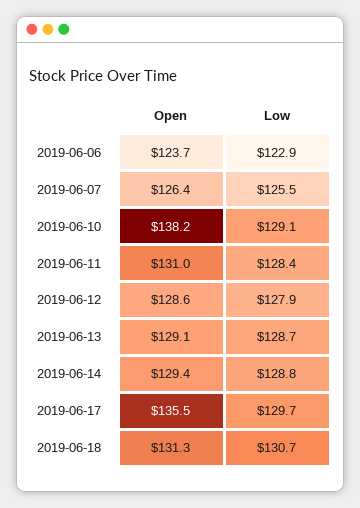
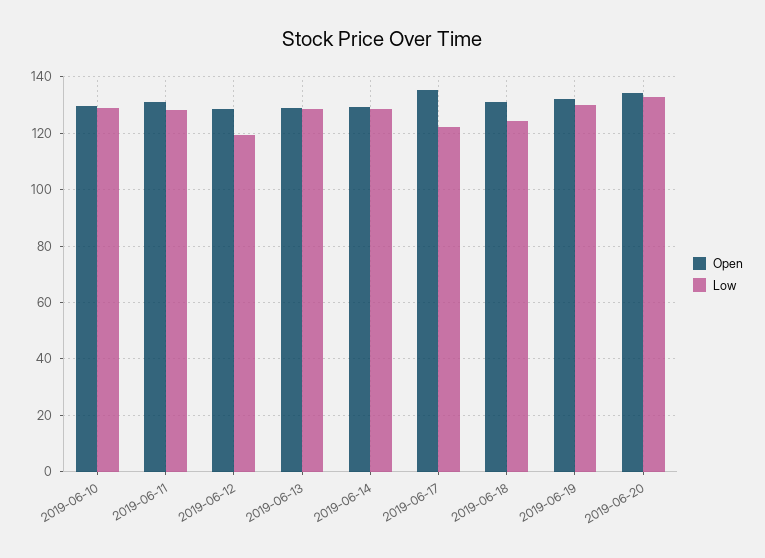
Open, 2019-06-06: 123.7 -> none
Low, 2019-06-06: 122.9 -> none
Open, 2019-06-07: 126.4 -> none
Low, 2019-06-07: 125.5 -> none
Open, 2019-06-10: 138.2 -> 130
Low, 2019-06-12: 127.9 -> 120
Low, 2019-06-17: 129.7 -> 122.5
Low, 2019-06-18: 130.7 -> 125
Open, 2019-06-19: none -> 132.5
Low, 2019-06-19: none -> 130
Open, 2019-06-20: none -> 135
Low, 2019-06-20: none -> 132.5

